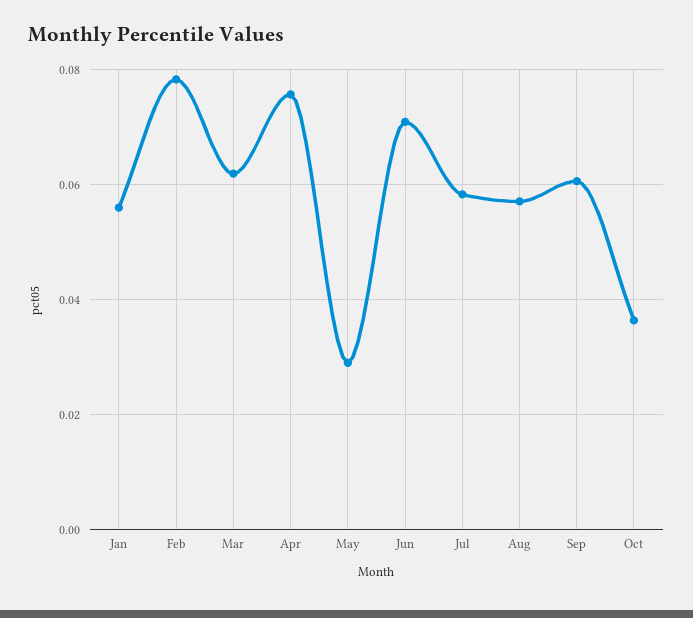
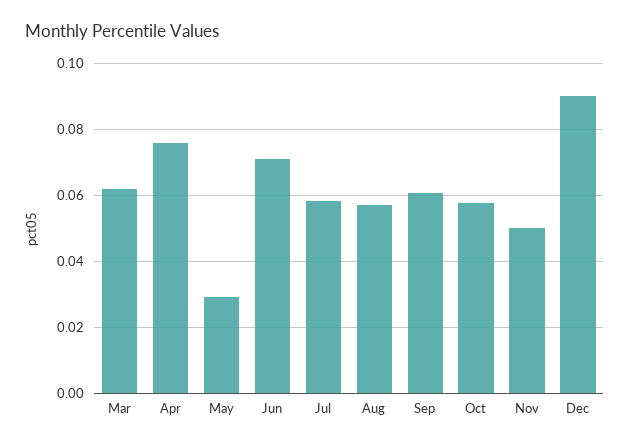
Jan: 0.056 -> none
Feb: 0.078 -> none
Oct: 0.036 -> 0.058
Nov: none -> 0.05
Dec: none -> 0.09

